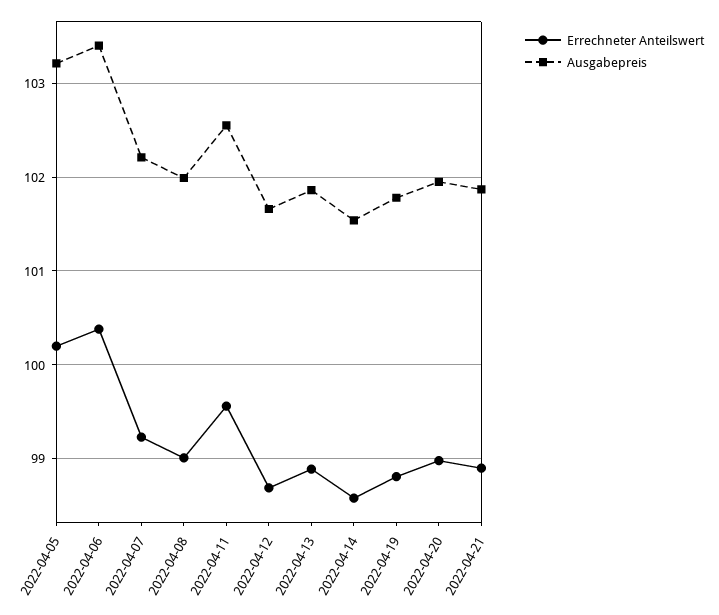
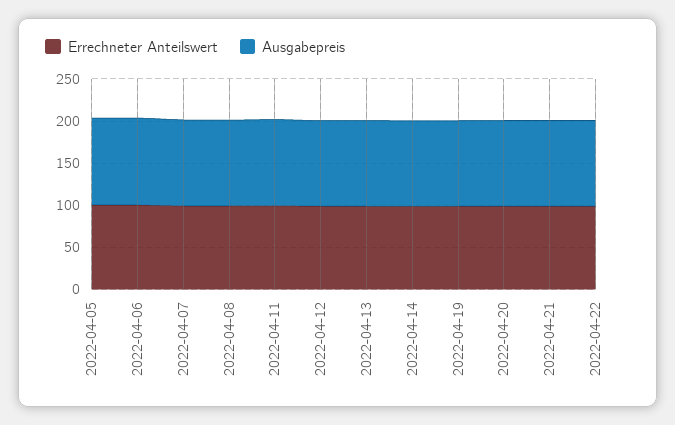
Errechneter Anteilswert, 2022-04-22: none -> 100
Ausgabepreis, 2022-04-22: none -> 100

